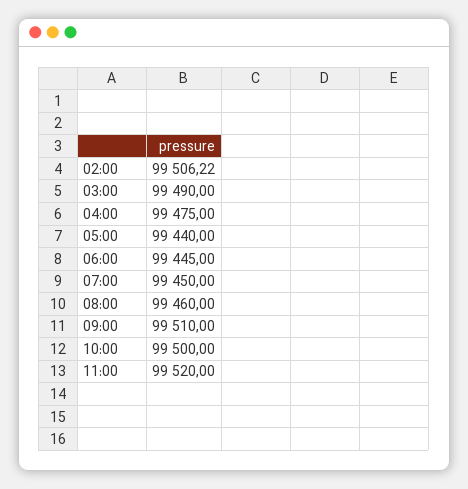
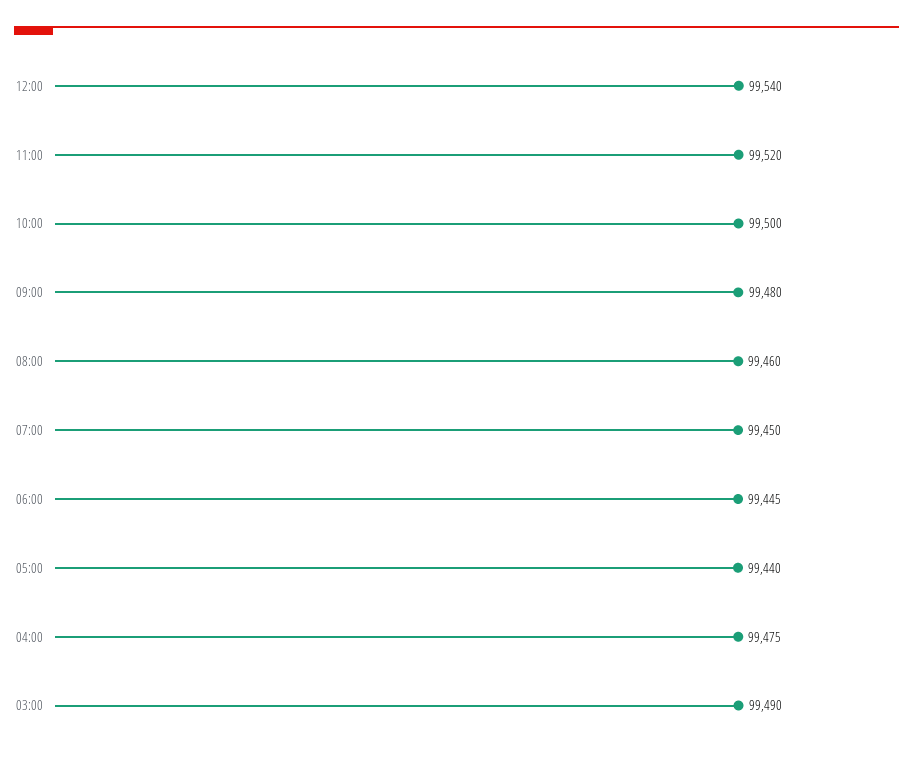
02:00: 99506.22 -> none
09:00: 99510 -> 99480
12:00: none -> 99540

